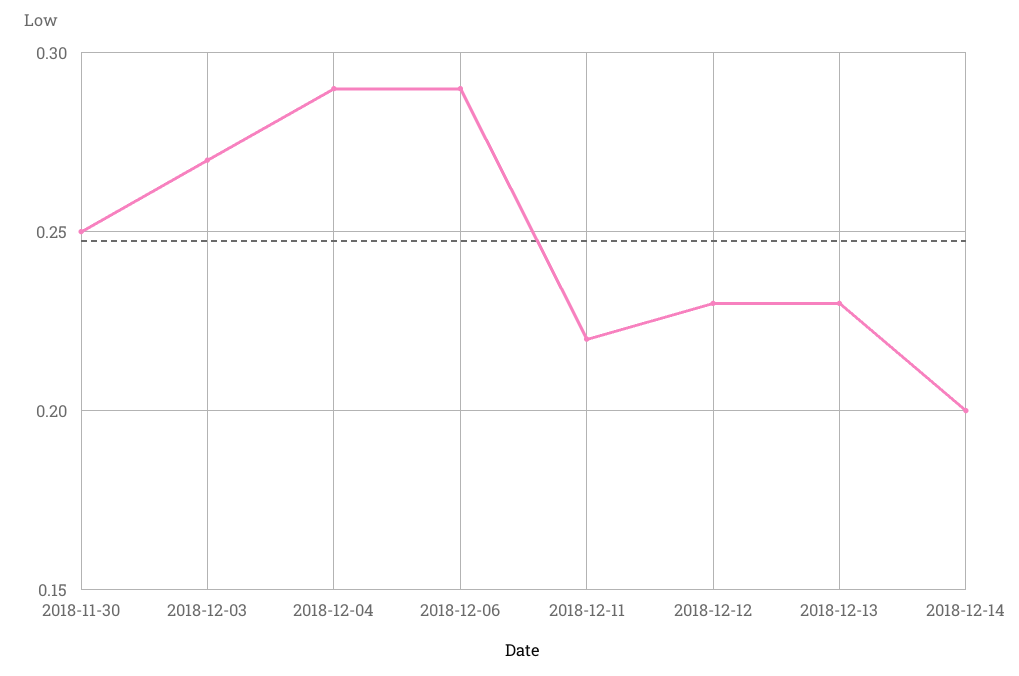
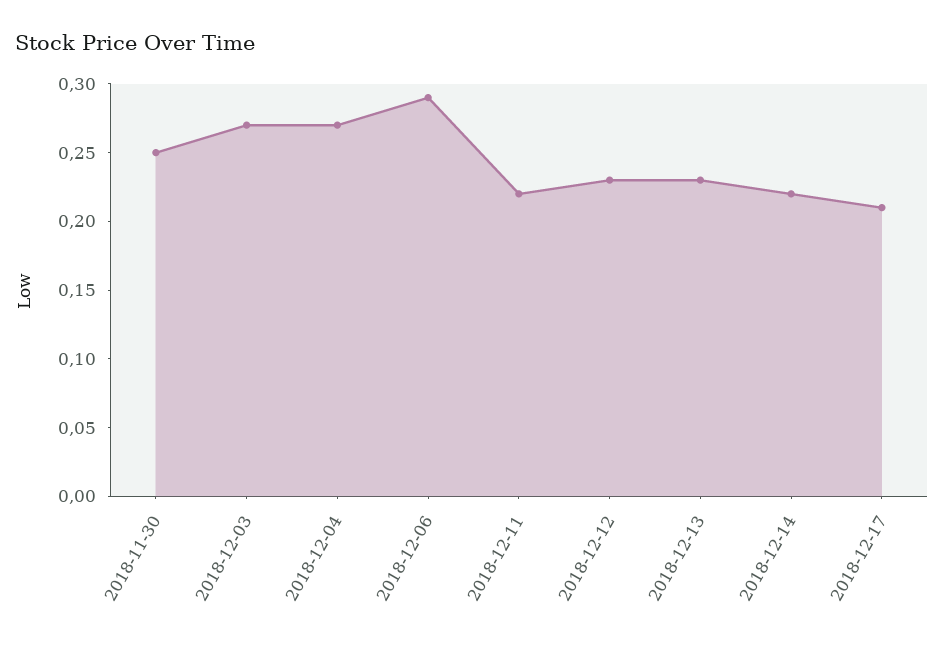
2018-12-04: 0.29 -> 0.27
2018-12-14: 0.2 -> 0.22
2018-12-17: none -> 0.21

